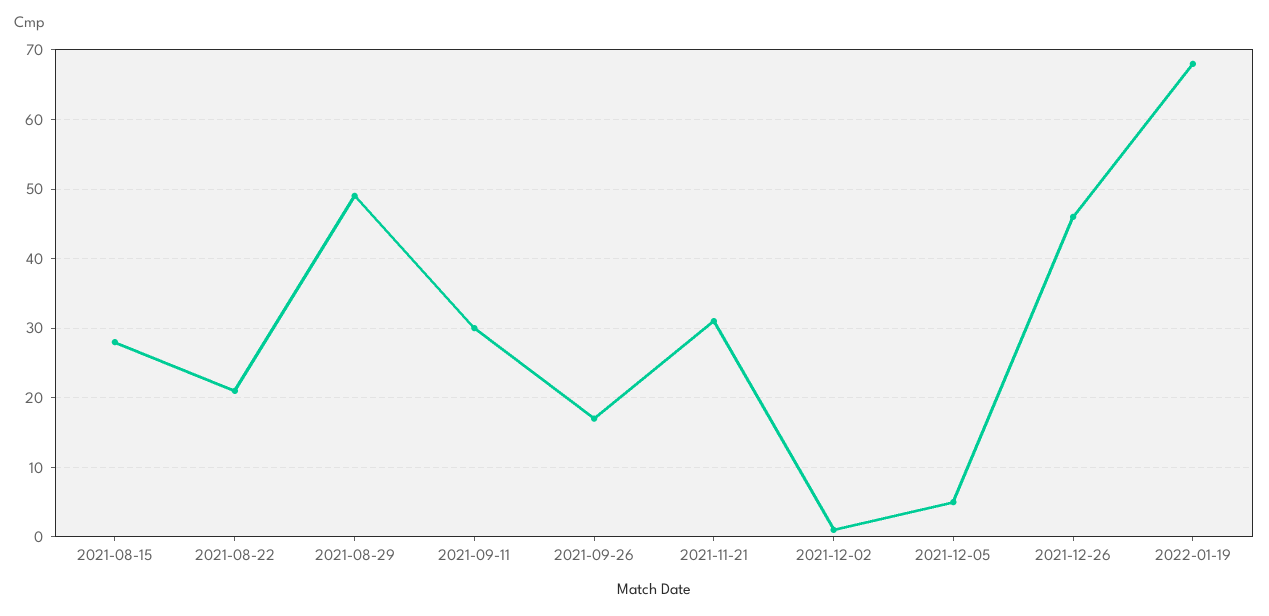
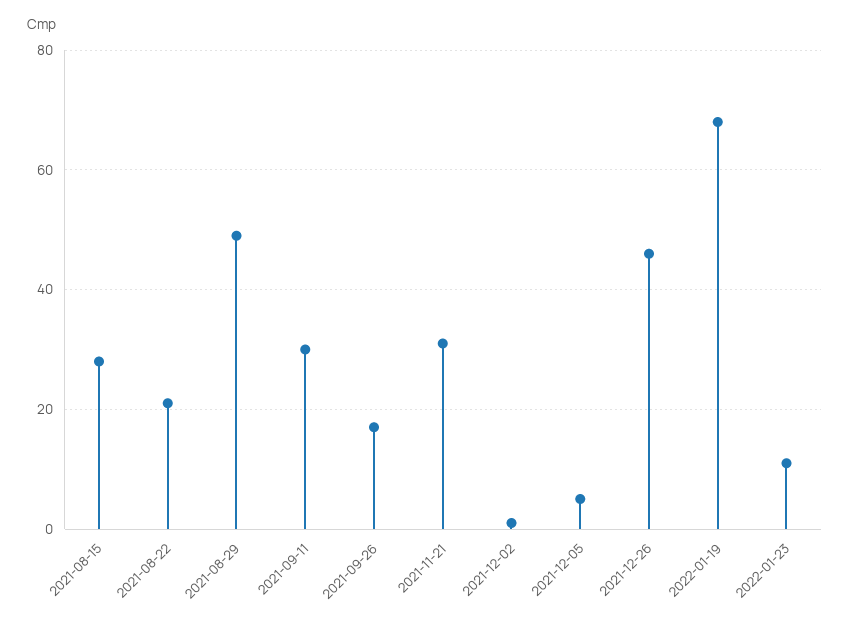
2022-01-23: none -> 10

